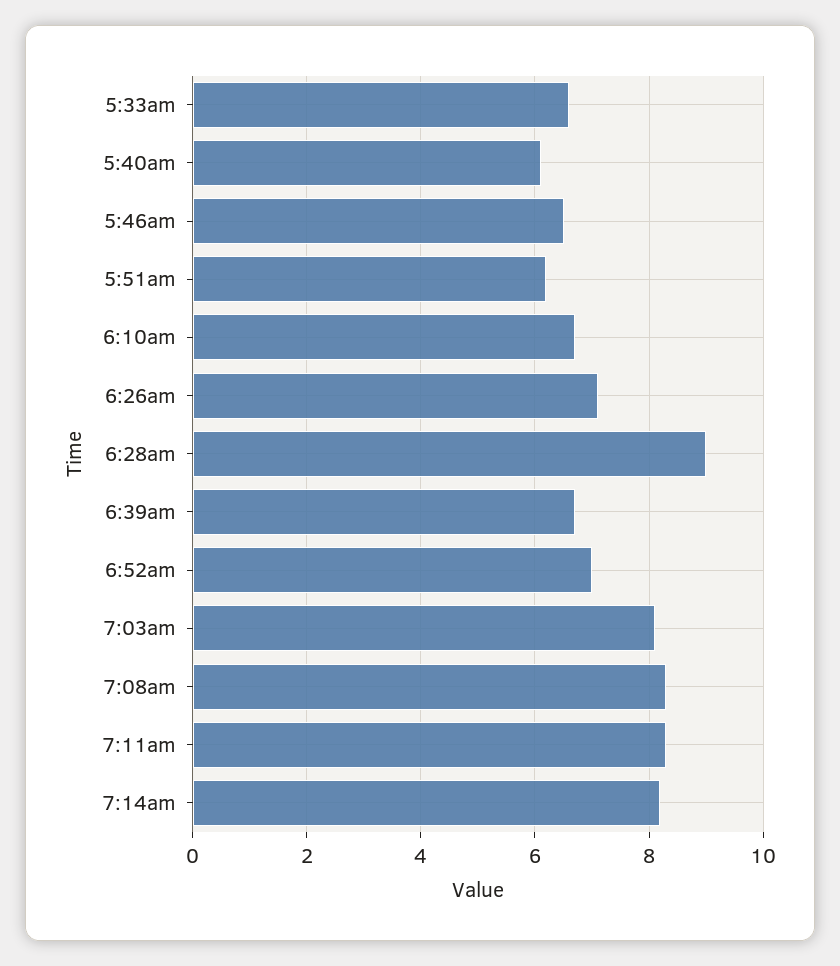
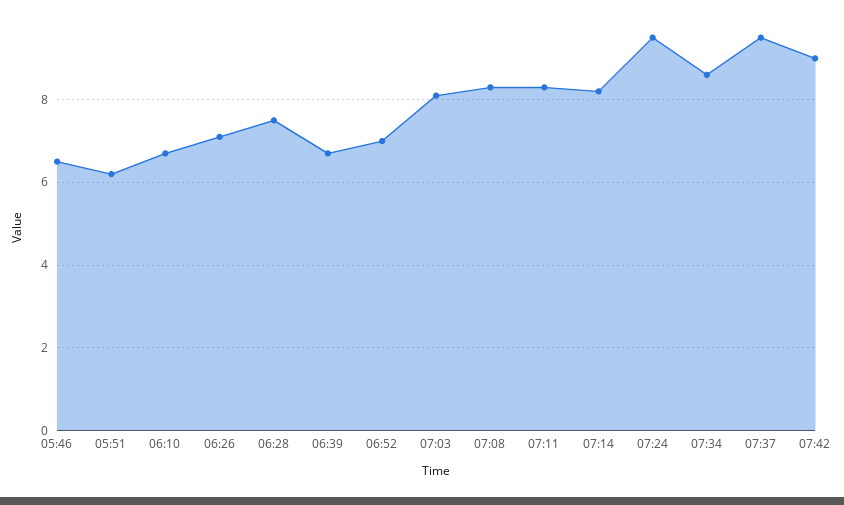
5:33am: 6.5 -> none
5:40am: 6 -> none
6:28am: 9 -> 7.5
07:24: none -> 9.5
07:34: none -> 8.5
07:37: none -> 9.5
07:42: none -> 9

